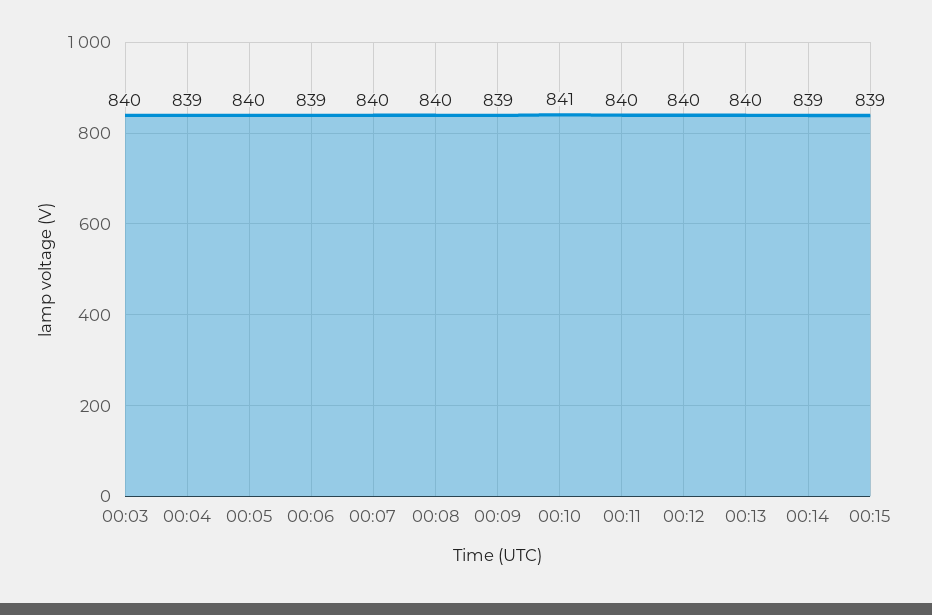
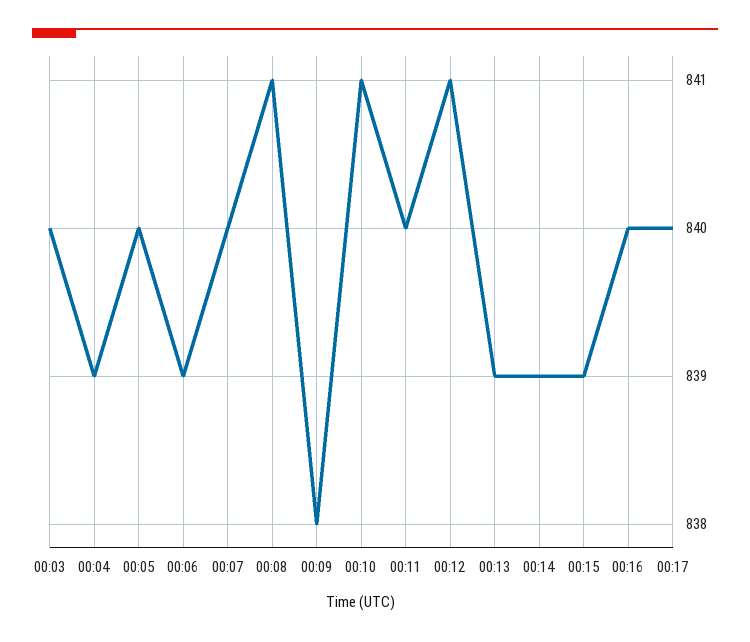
00:08: 840 -> 841
00:09: 839 -> 838
00:12: 840 -> 841
00:13: 840 -> 839
00:16: none -> 840
00:17: none -> 840

